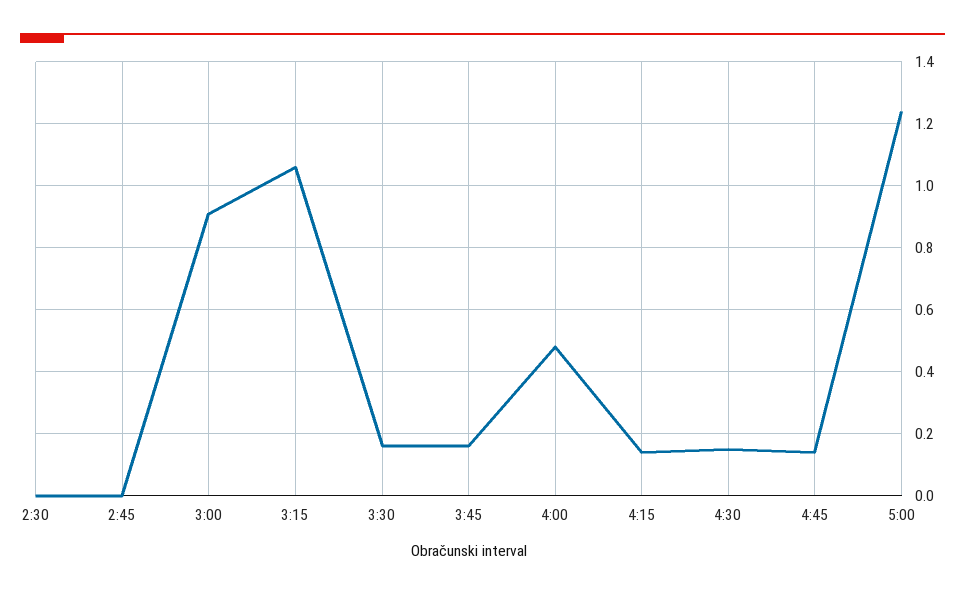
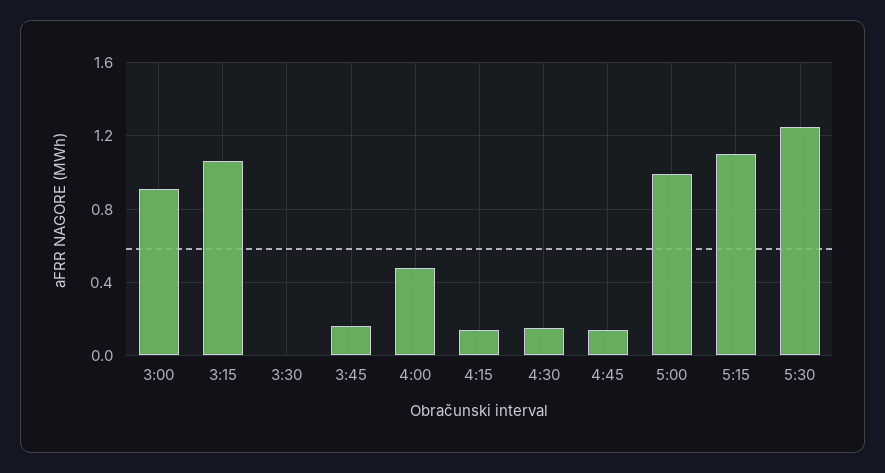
2:30: 0 -> none
2:45: 0 -> none
3:30: 0.15 -> 0
5:00: 1.25 -> 1
5:15: none -> 1.1
5:30: none -> 1.25

